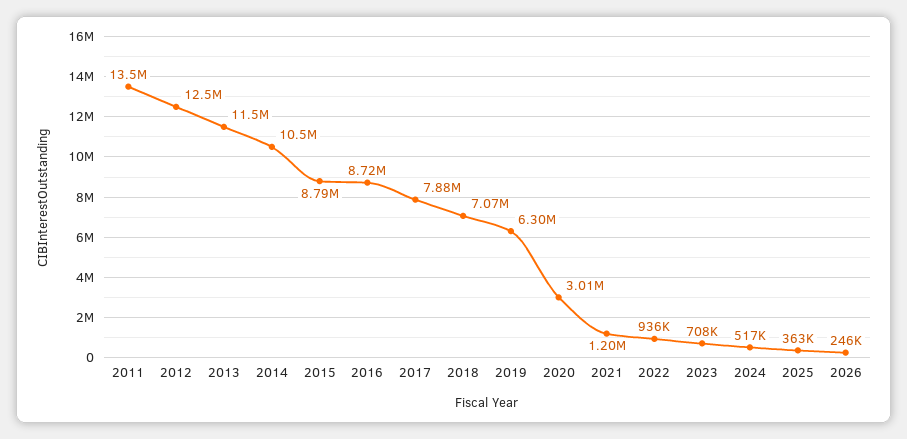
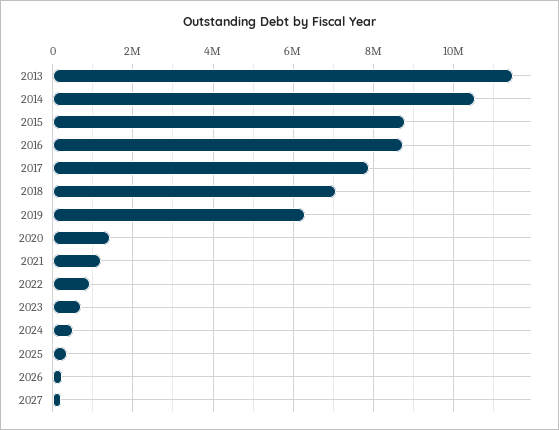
2011: 13500000 -> none
2012: 12500000 -> none
2020: 3010000 -> 1400000
2027: none -> 200000

